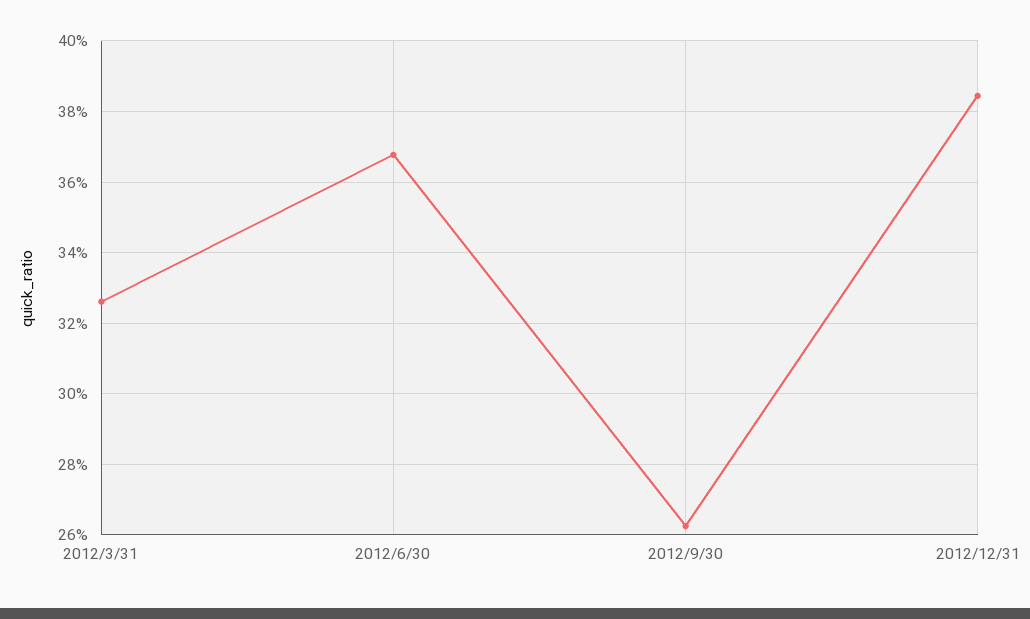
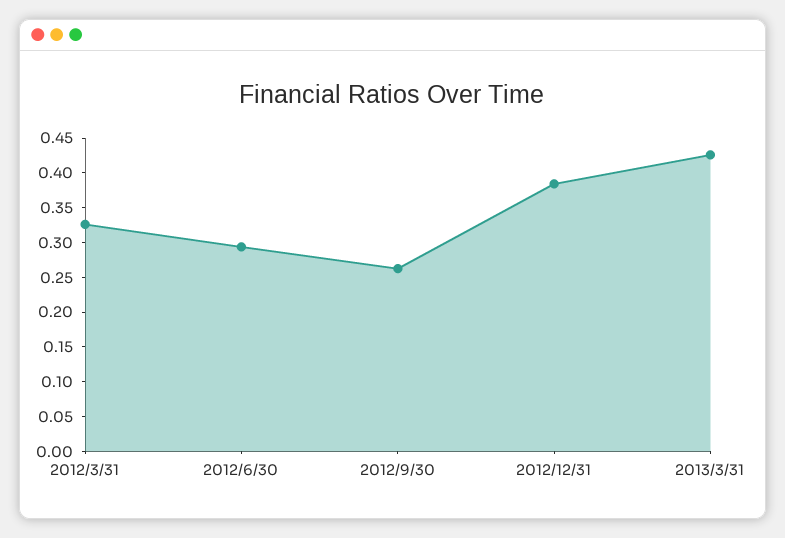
2012/6/30: 0.368 -> 0.3
2013/3/31: none -> 0.425

